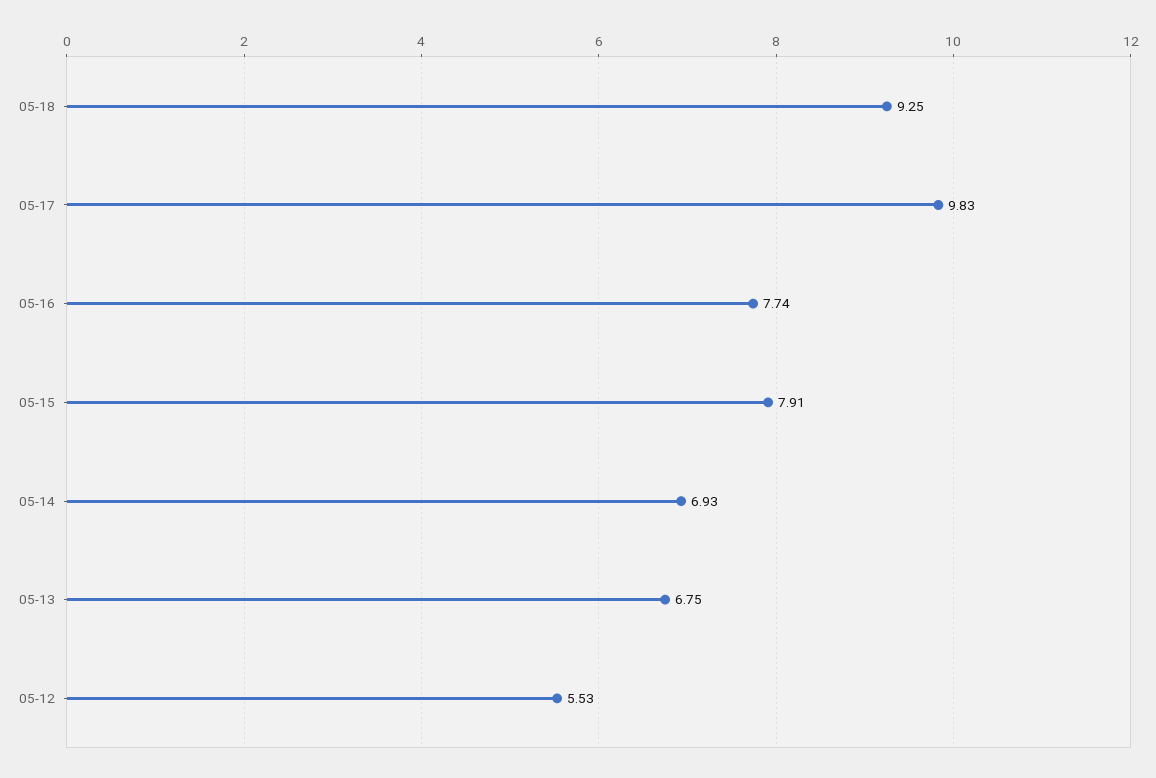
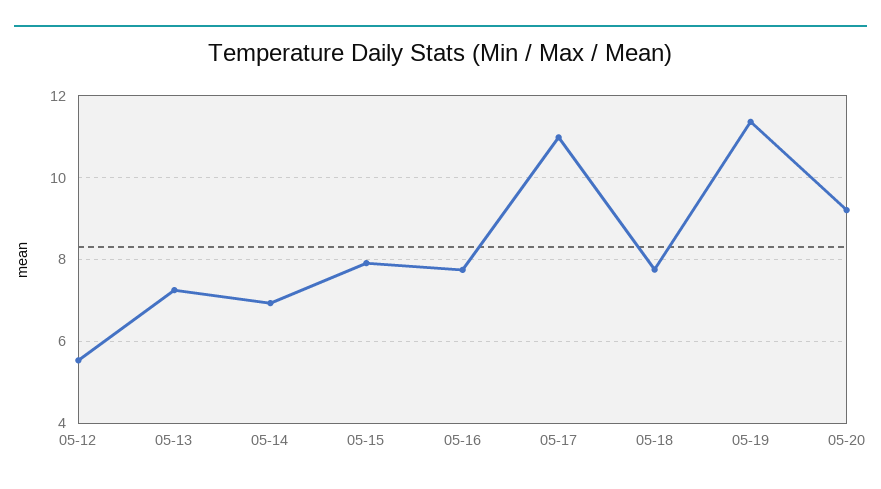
05-18: 9.25 -> 7.8
05-17: 9.83 -> 11
05-13: 6.75 -> 7.2
05-19: none -> 11.4
05-20: none -> 9.2

